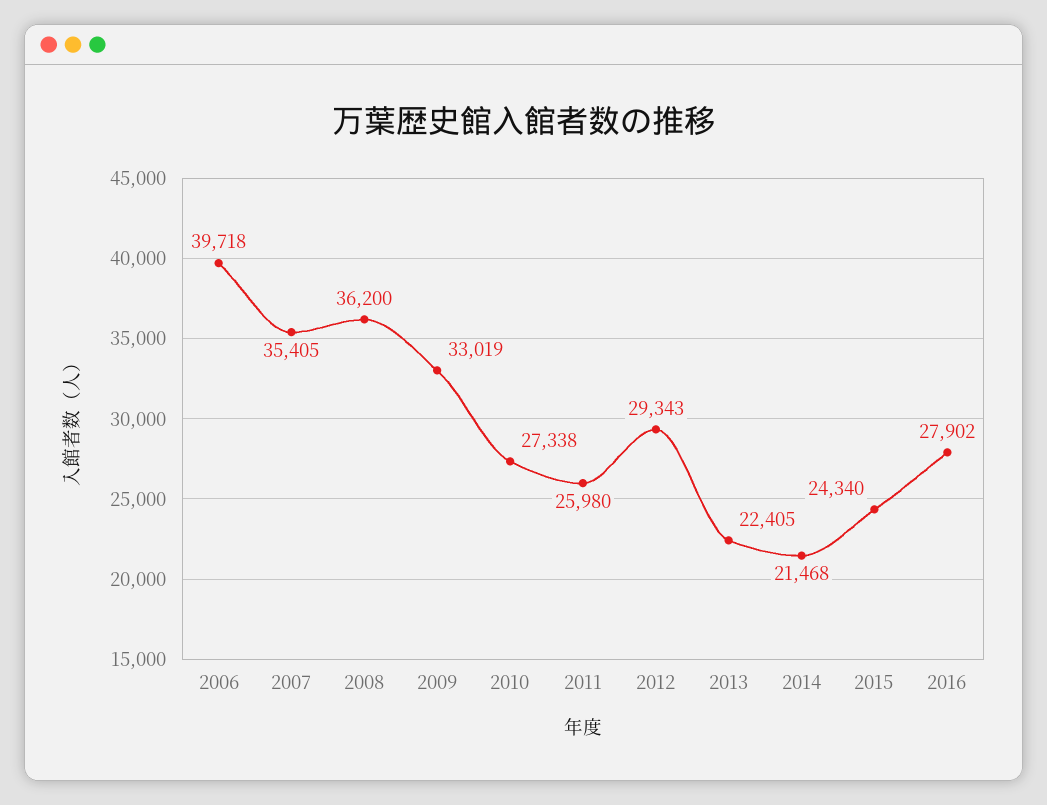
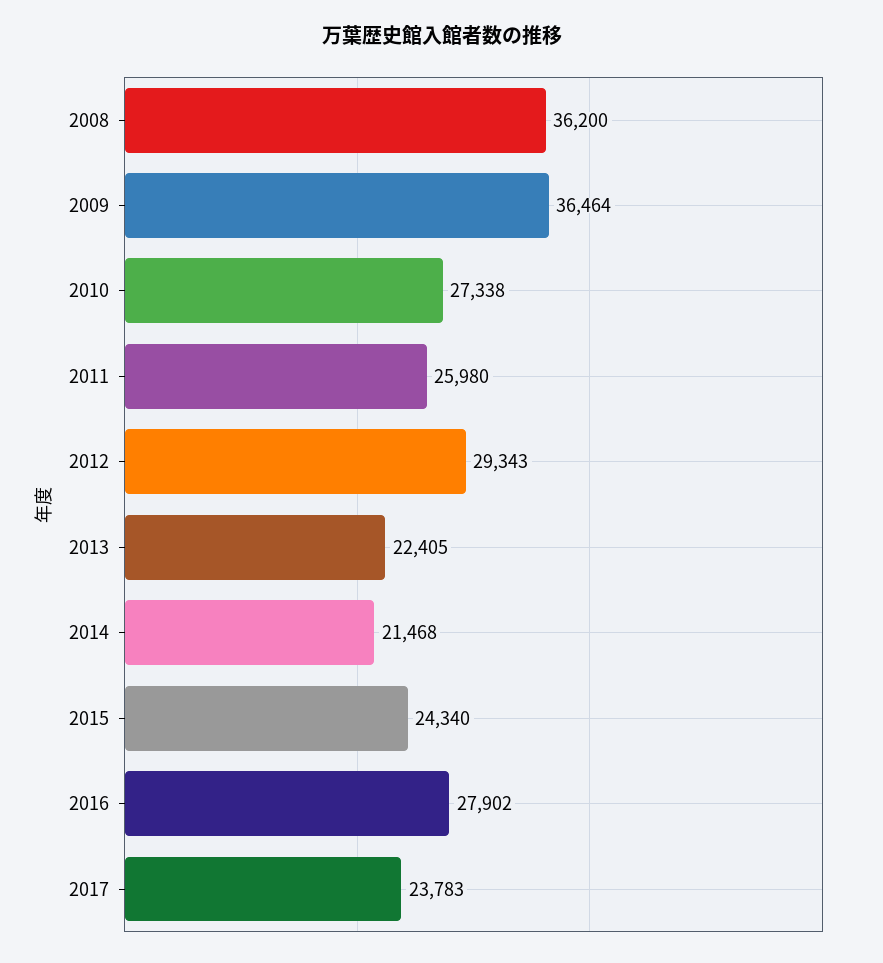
2006: 39718 -> none
2007: 35405 -> none
2009: 33019 -> 36464
2017: none -> 23783

